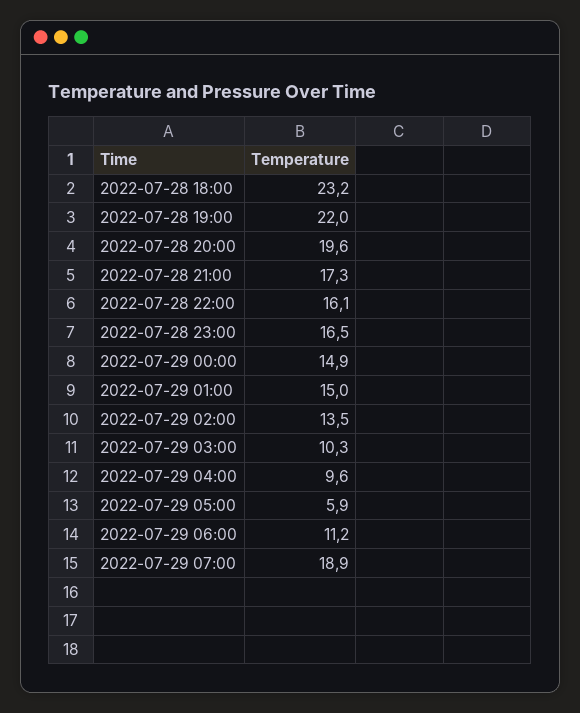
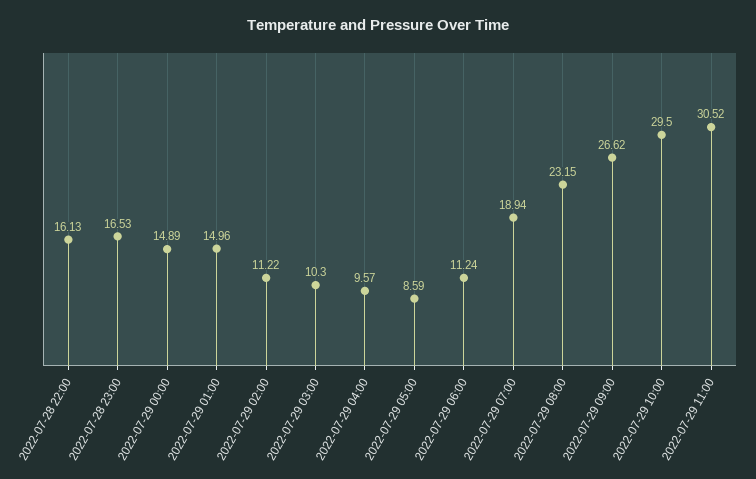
2022-07-28 18:00: 23.2 -> none
2022-07-28 19:00: 22 -> none
2022-07-28 20:00: 19.6 -> none
2022-07-28 21:00: 17.3 -> none
2022-07-29 02:00: 13.5 -> 11.22
2022-07-29 05:00: 5.9 -> 8.59
2022-07-29 08:00: none -> 23.15
2022-07-29 09:00: none -> 26.62
2022-07-29 10:00: none -> 29.5
2022-07-29 11:00: none -> 30.52

